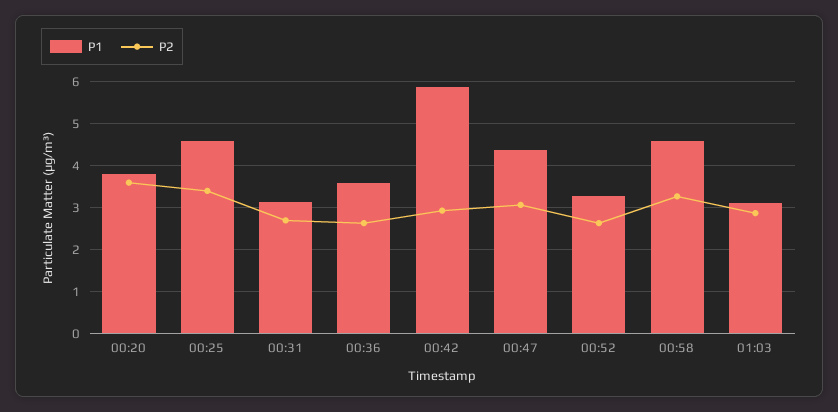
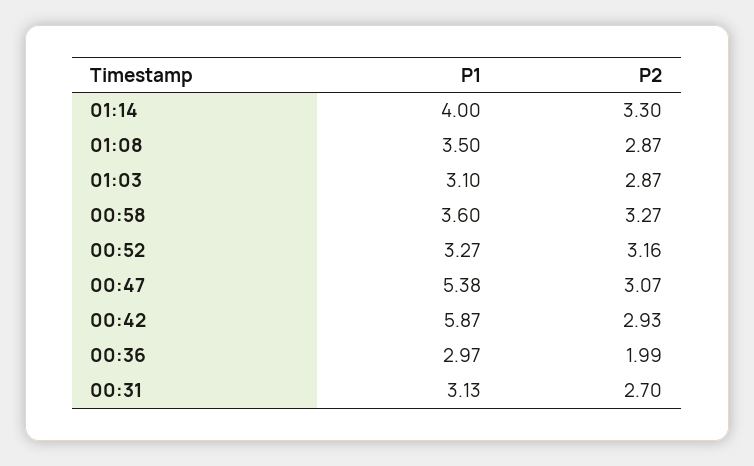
P1, 00:20: 3.8 -> none
P2, 00:20: 3.6 -> none
P1, 00:25: 4.6 -> none
P2, 00:25: 3.4 -> none
P1, 00:36: 3.6 -> 2.97
P2, 00:36: 2.6 -> 1.99
P1, 00:47: 4.4 -> 5.38
P2, 00:52: 2.6 -> 3.16
P1, 00:58: 4.6 -> 3.6
P1, 01:14: none -> 4
P2, 01:14: none -> 3.3
P1, 01:08: none -> 3.5
P2, 01:08: none -> 2.87

